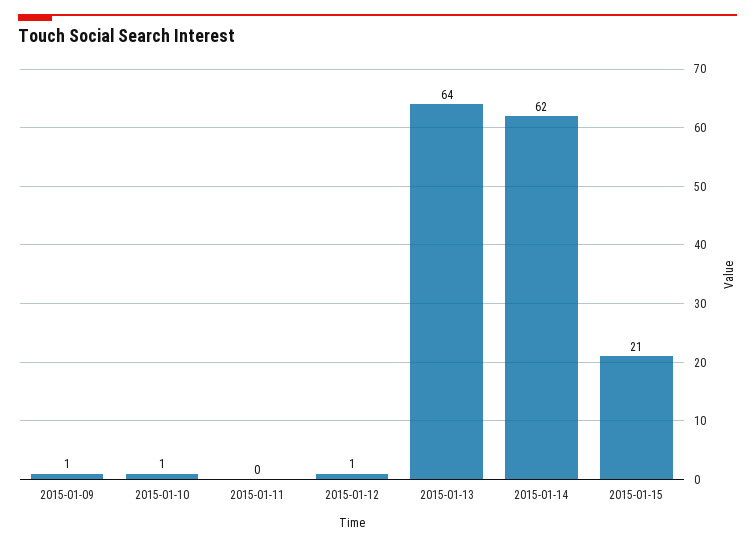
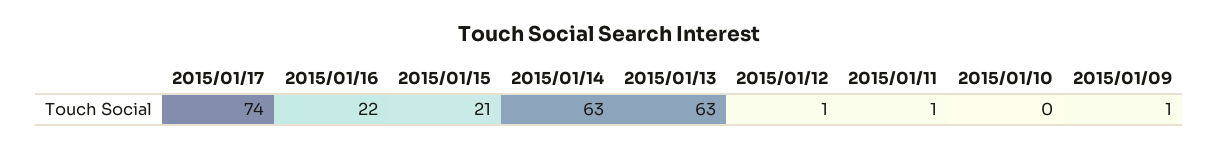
2015-01-10: 1 -> 0
2015-01-11: 0 -> 1
2015-01-13: 64 -> 63
2015-01-14: 62 -> 63
2015/01/17: none -> 74
2015/01/16: none -> 22

